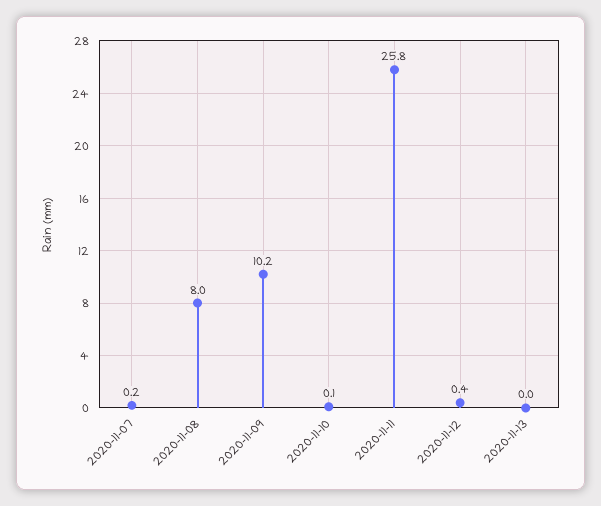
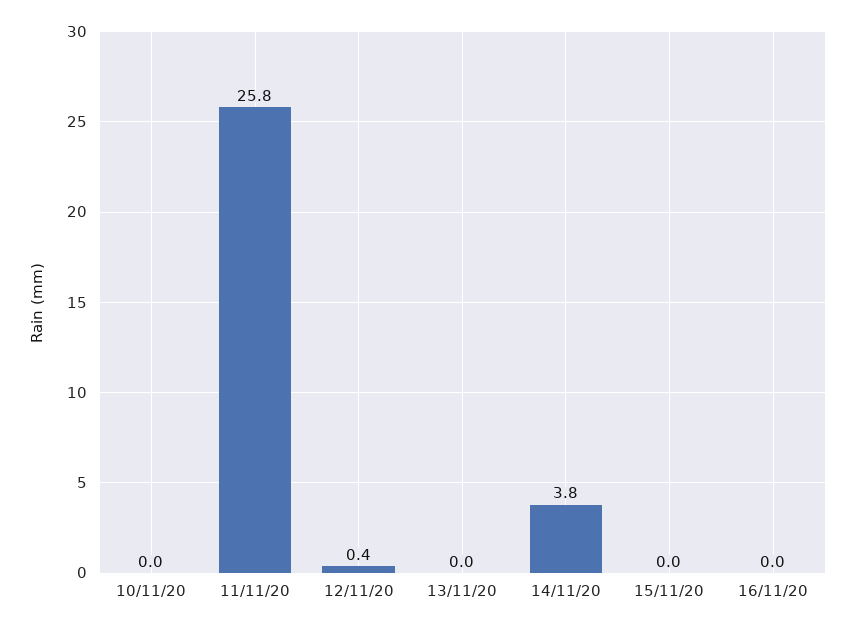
2020-11-07: 0.2 -> none
2020-11-08: 8 -> none
2020-11-09: 10.2 -> none
2020-11-10: 0.1 -> 0
14/11/20: none -> 3.8
15/11/20: none -> 0
16/11/20: none -> 0

